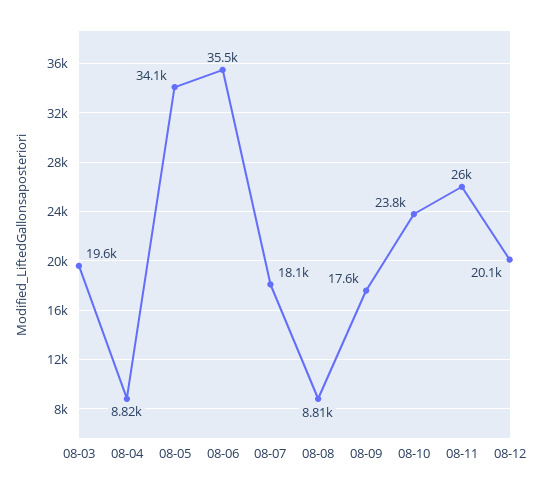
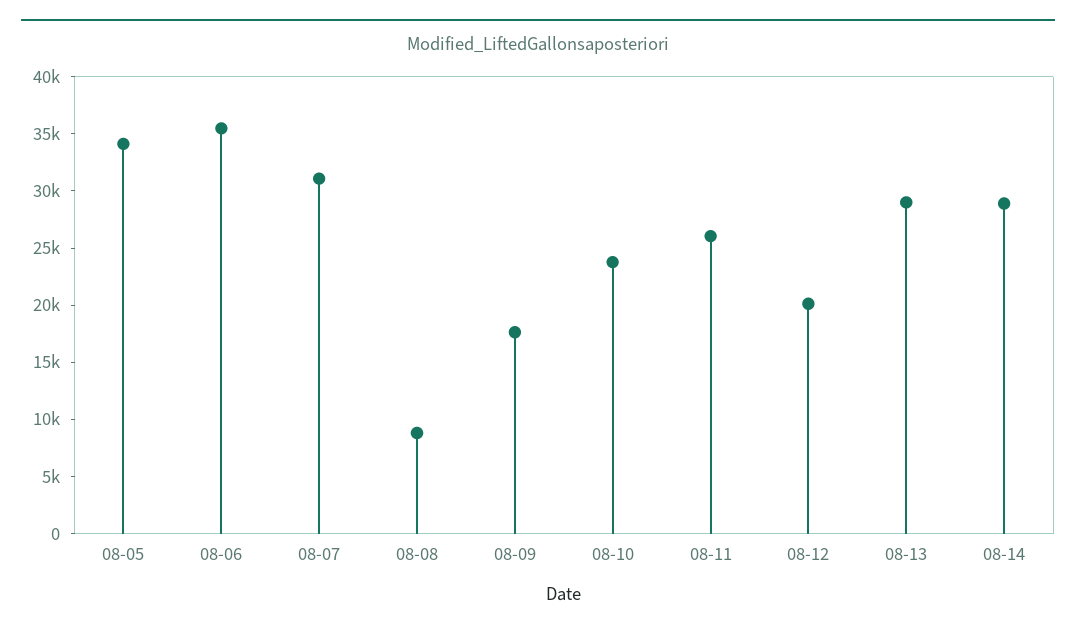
08-03: 19600 -> none
08-04: 8820 -> none
08-07: 18100 -> 31000
08-13: none -> 29000
08-14: none -> 29000

